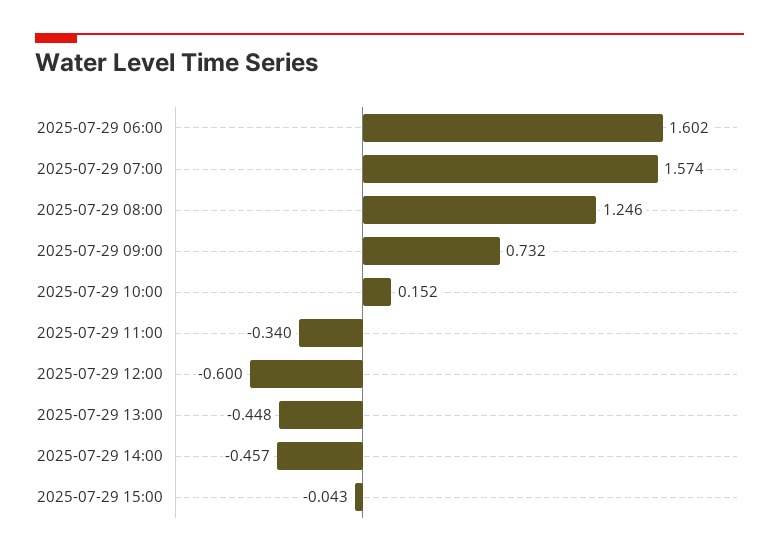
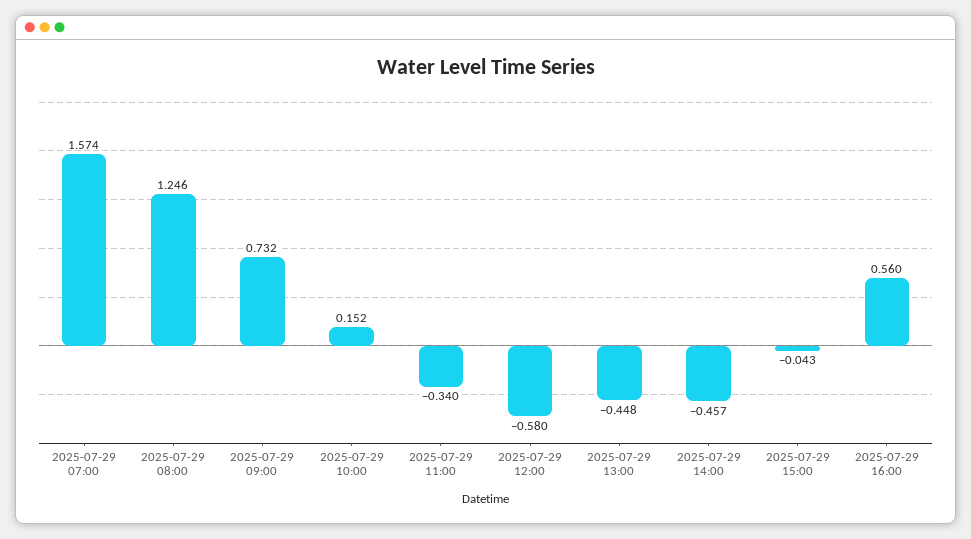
2025-07-29 06:00: 1.602 -> none
2025-07-29 12:00: -0.6 -> -0.58
2025-07-29 16:00: none -> 0.56

